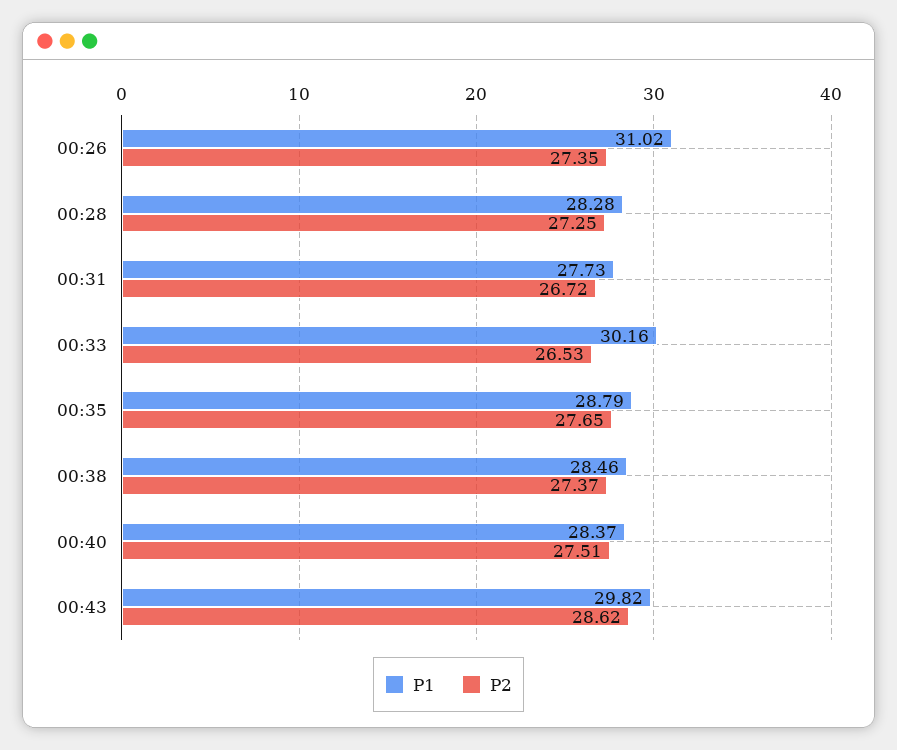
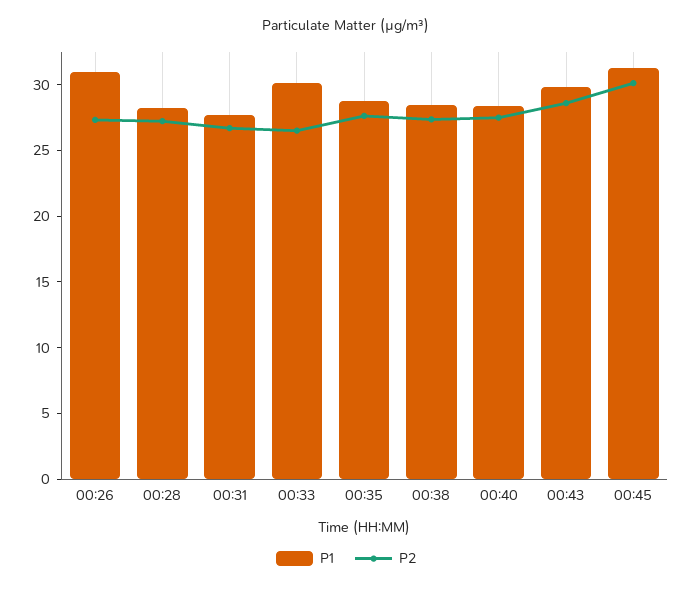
P1, 00:45: none -> 31
P2, 00:45: none -> 30

